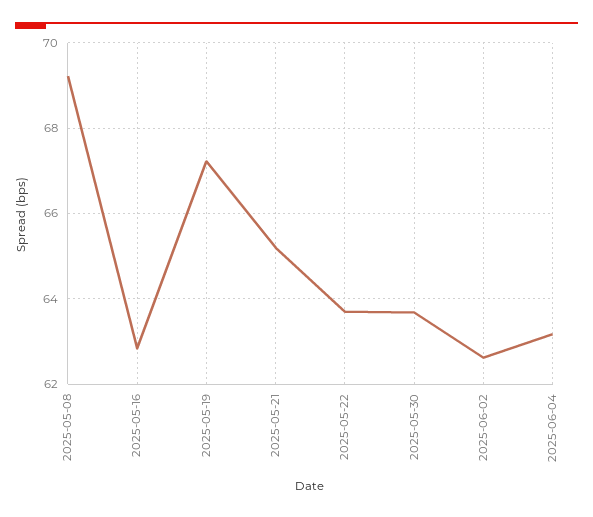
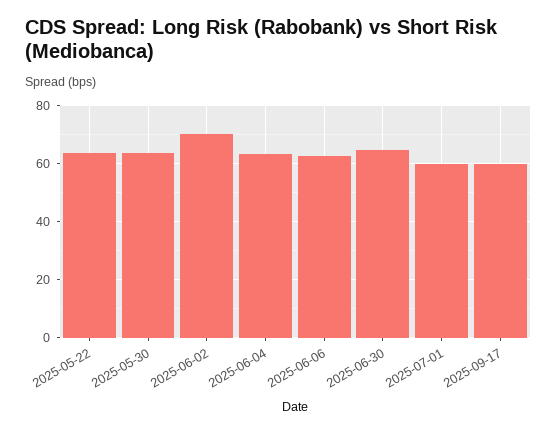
2025-05-08: 69.2 -> none
2025-05-16: 62.8 -> none
2025-05-19: 67.2 -> none
2025-05-21: 65.2 -> none
2025-06-02: 62.6 -> 70
2025-06-06: none -> 62.5
2025-06-30: none -> 65
2025-07-01: none -> 60
2025-09-17: none -> 60

